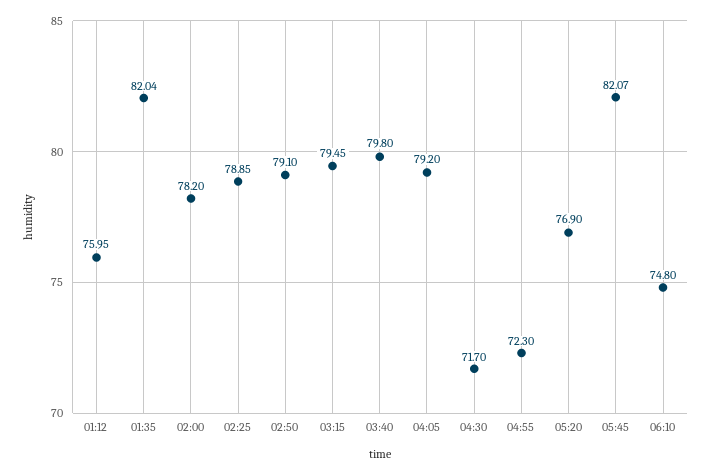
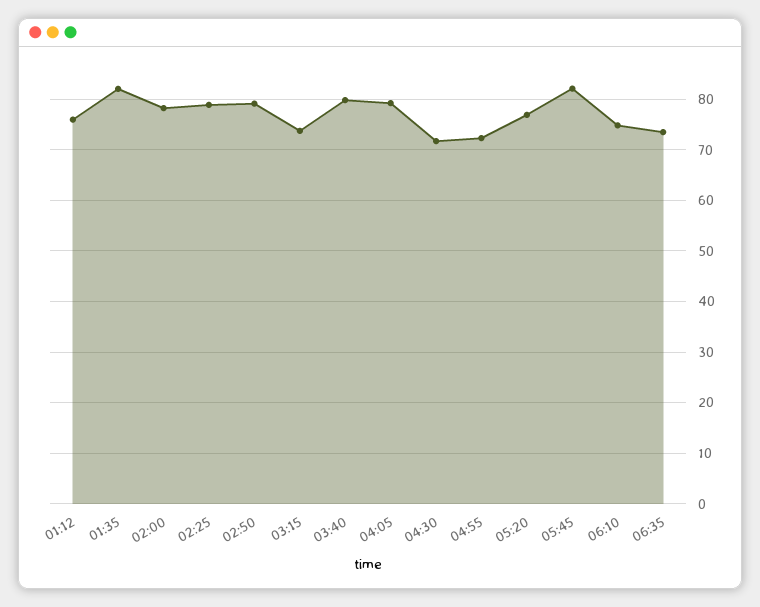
03:15: 79.45 -> 74
06:35: none -> 74

